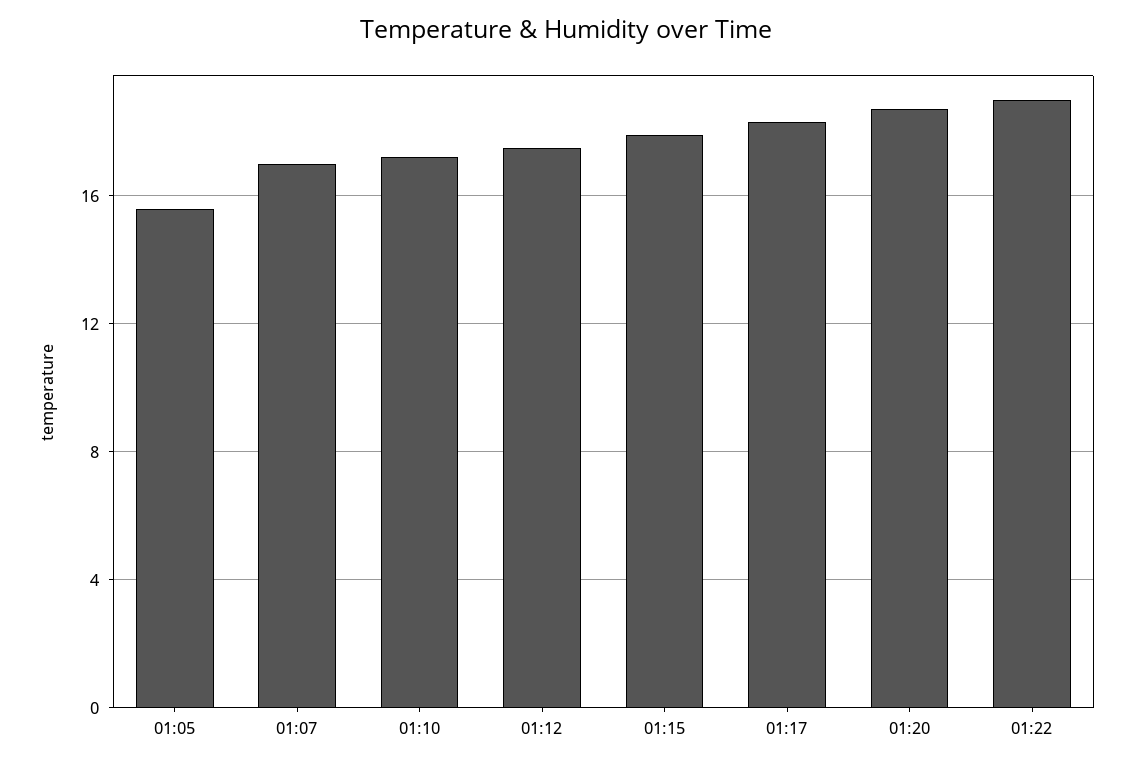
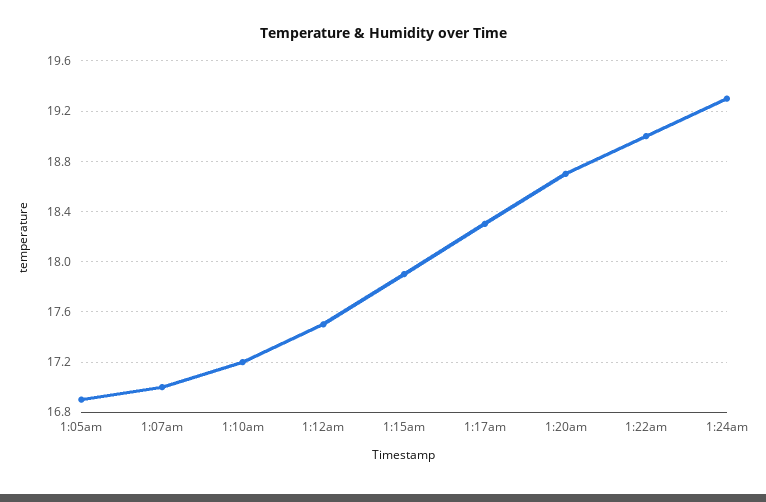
01:05: 15.5 -> 16.9
1:24am: none -> 19.3

